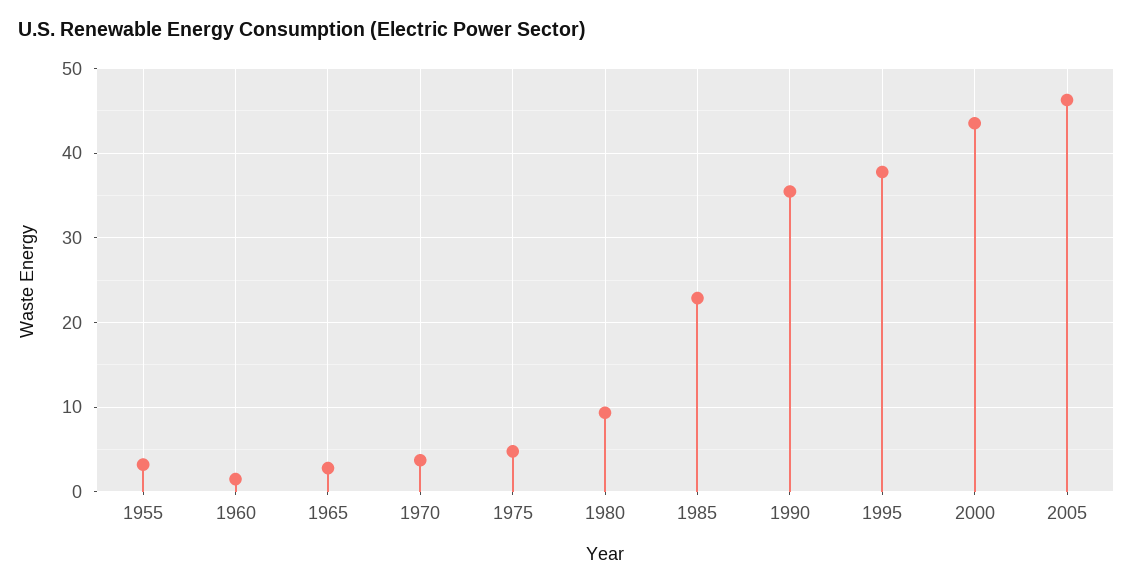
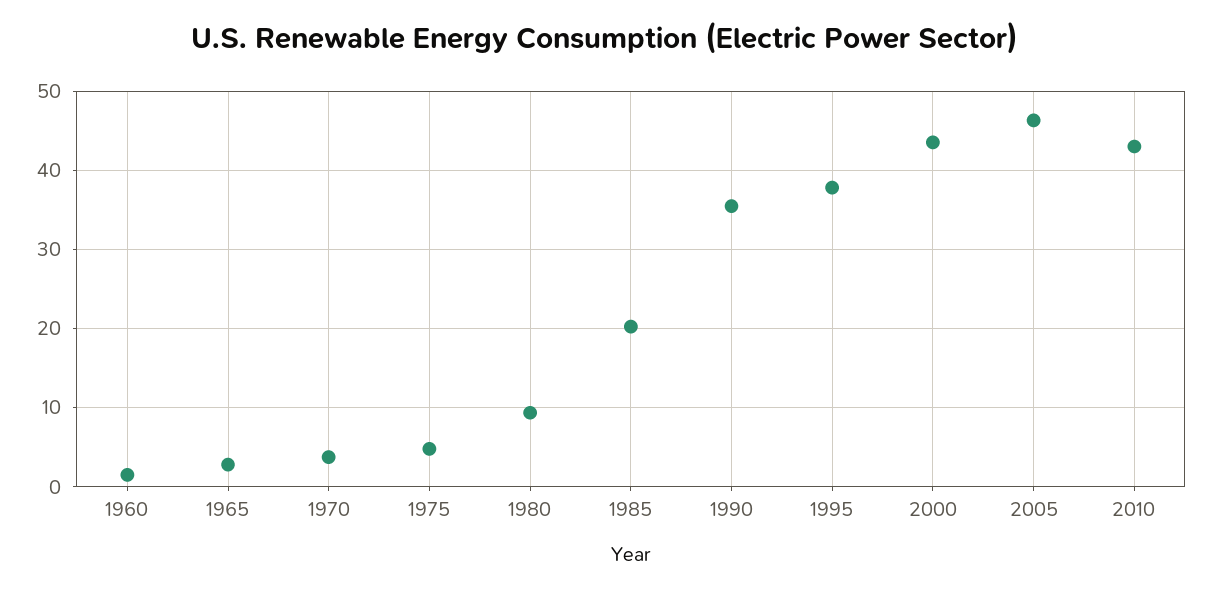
1955: 3 -> none
1985: 23 -> 20
2010: none -> 43

